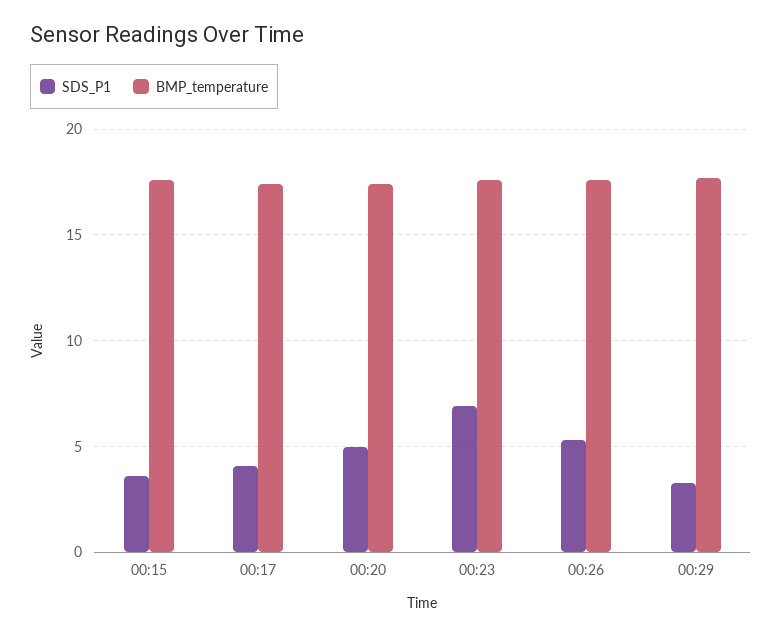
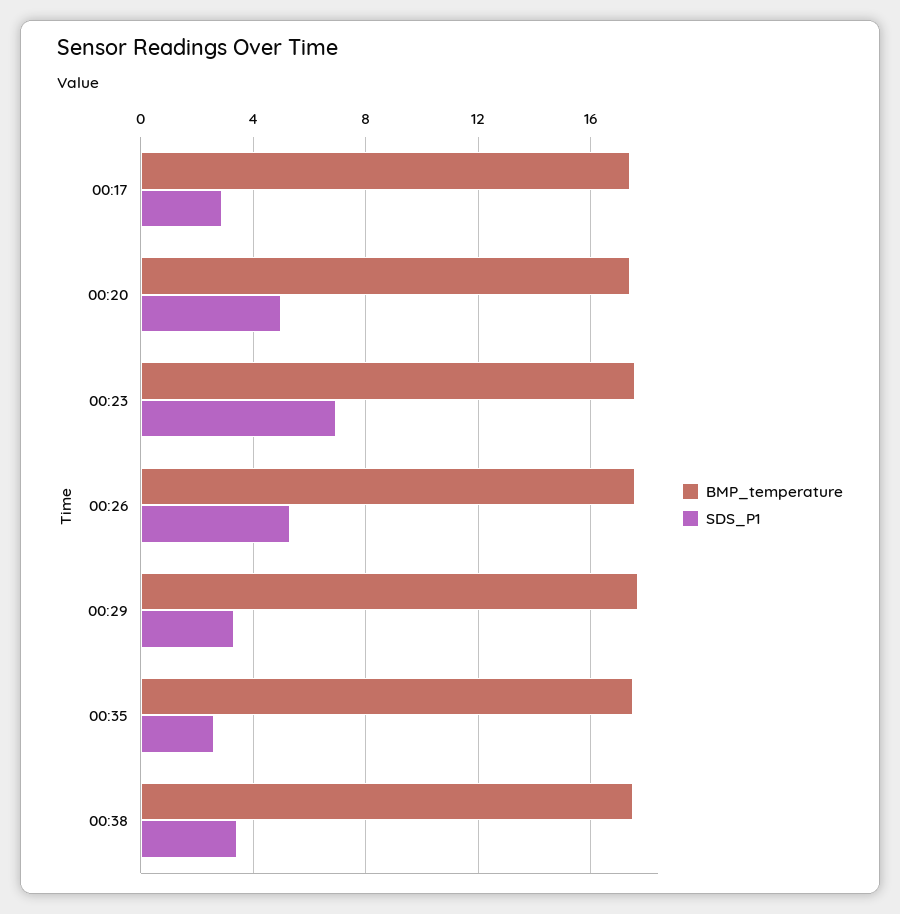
SDS_P1, 00:15: 3.5 -> none
BMP_temperature, 00:15: 17.5 -> none
SDS_P1, 00:17: 4 -> 3
BMP_temperature, 00:35: none -> 17.5
SDS_P1, 00:35: none -> 2.5
BMP_temperature, 00:38: none -> 17.5
SDS_P1, 00:38: none -> 3.5

